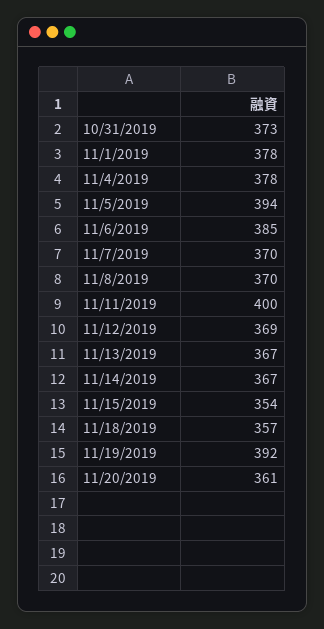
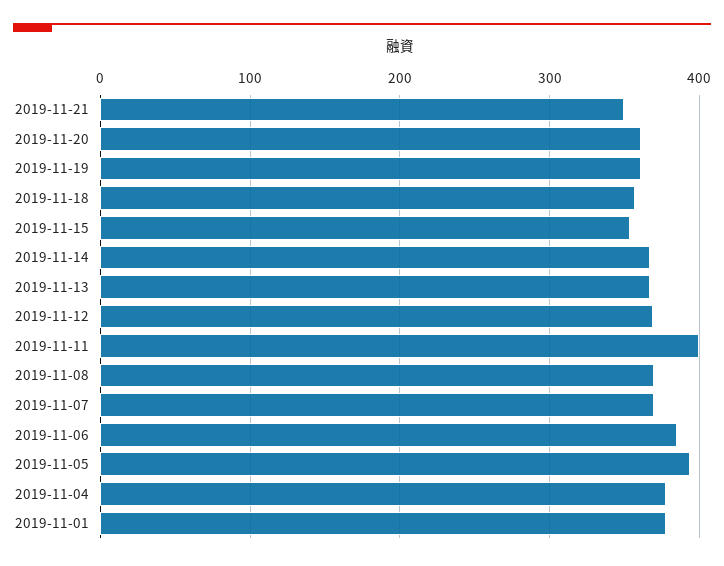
10/31/2019: 373 -> none
11/19/2019: 392 -> 360
2019-11-21: none -> 350

